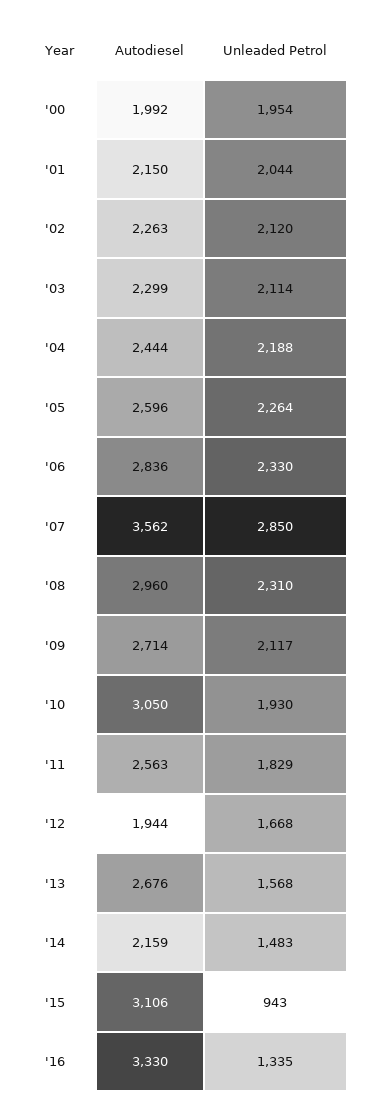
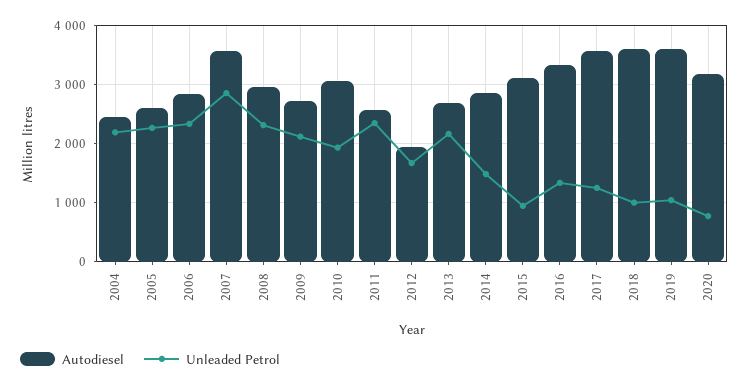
Autodiesel, '00: 1992 -> none
Unleaded Petrol, '00: 1954 -> none
Autodiesel, '01: 2150 -> none
Unleaded Petrol, '01: 2044 -> none
Autodiesel, '02: 2263 -> none
Unleaded Petrol, '02: 2120 -> none
Autodiesel, '03: 2299 -> none
Unleaded Petrol, '03: 2114 -> none
Unleaded Petrol, '11: 1829 -> 2400
Unleaded Petrol, '13: 1568 -> 2200
Autodiesel, '14: 2159 -> 2800
Autodiesel, 2017: none -> 3600
Unleaded Petrol, 2017: none -> 1200
Autodiesel, 2018: none -> 3600
Unleaded Petrol, 2018: none -> 1000
Autodiesel, 2019: none -> 3600
Unleaded Petrol, 2019: none -> 1000
Autodiesel, 2020: none -> 3200
Unleaded Petrol, 2020: none -> 800

